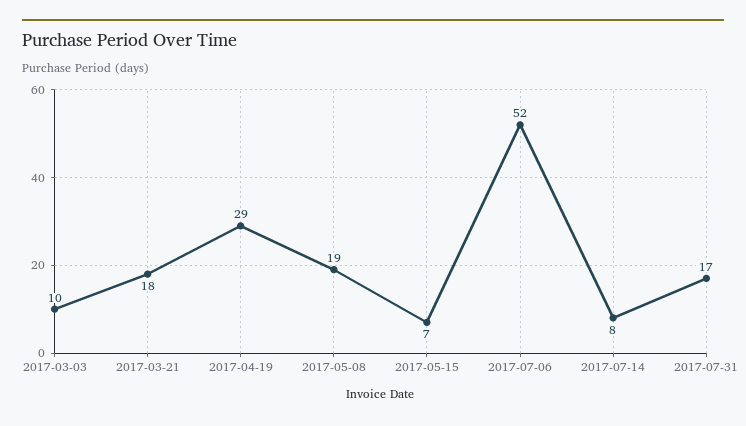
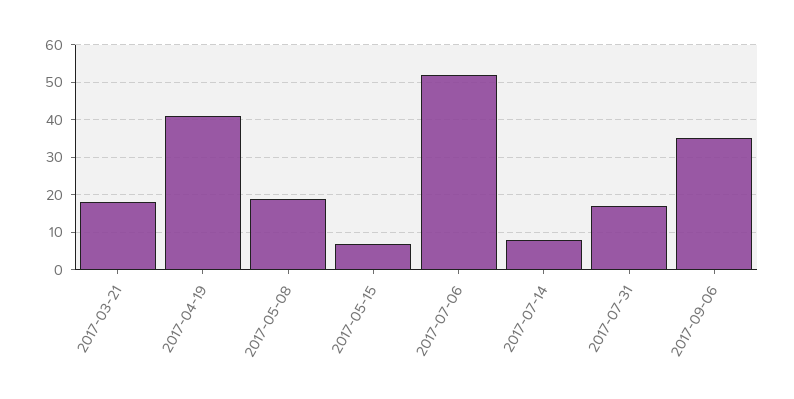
2017-03-03: 10 -> none
2017-04-19: 29 -> 40
2017-09-06: none -> 35

